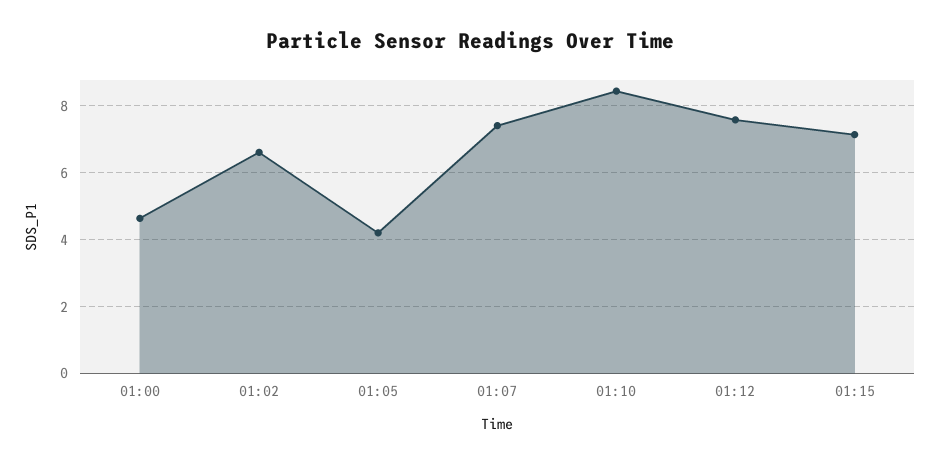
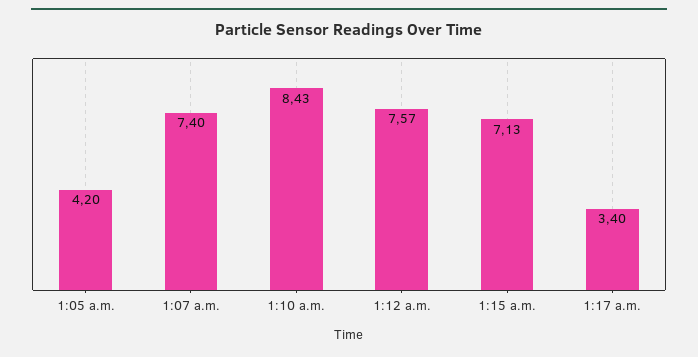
01:00: 4.6 -> none
01:02: 6.6 -> none
1:17 a.m.: none -> 3.4

